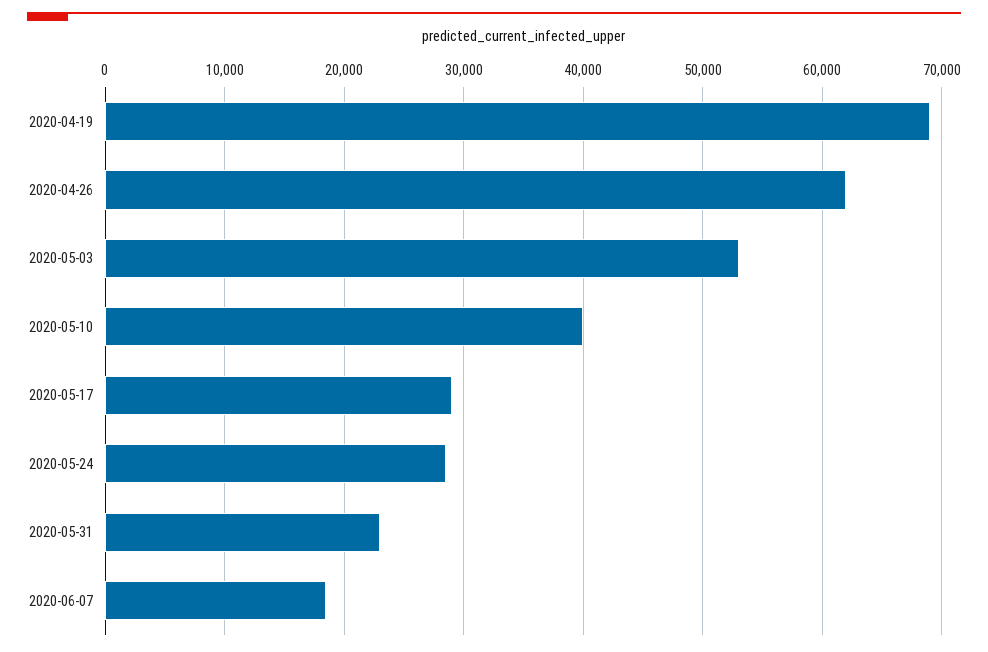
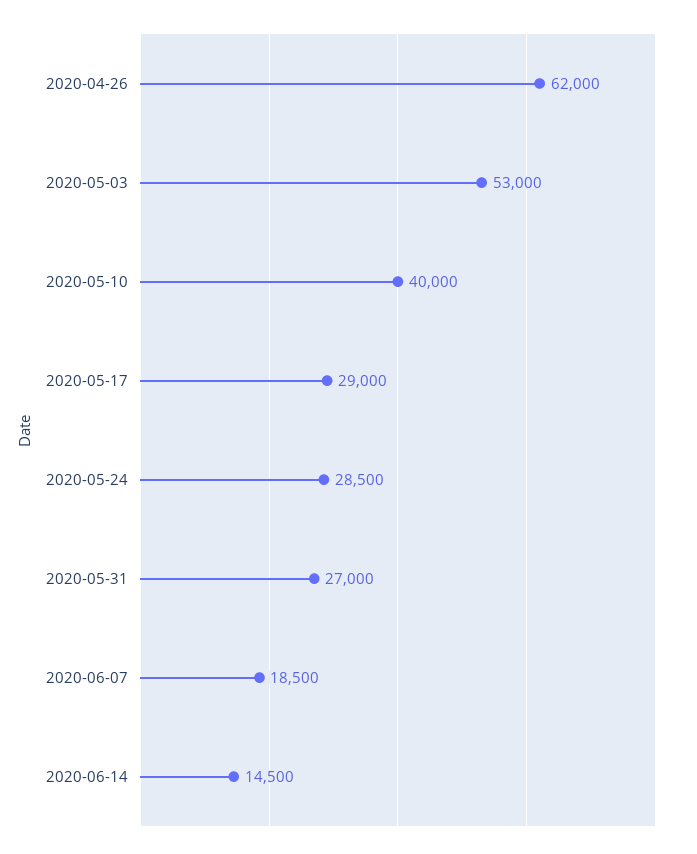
2020-04-19: 69000 -> none
2020-05-31: 23000 -> 27000
2020-06-14: none -> 14500

